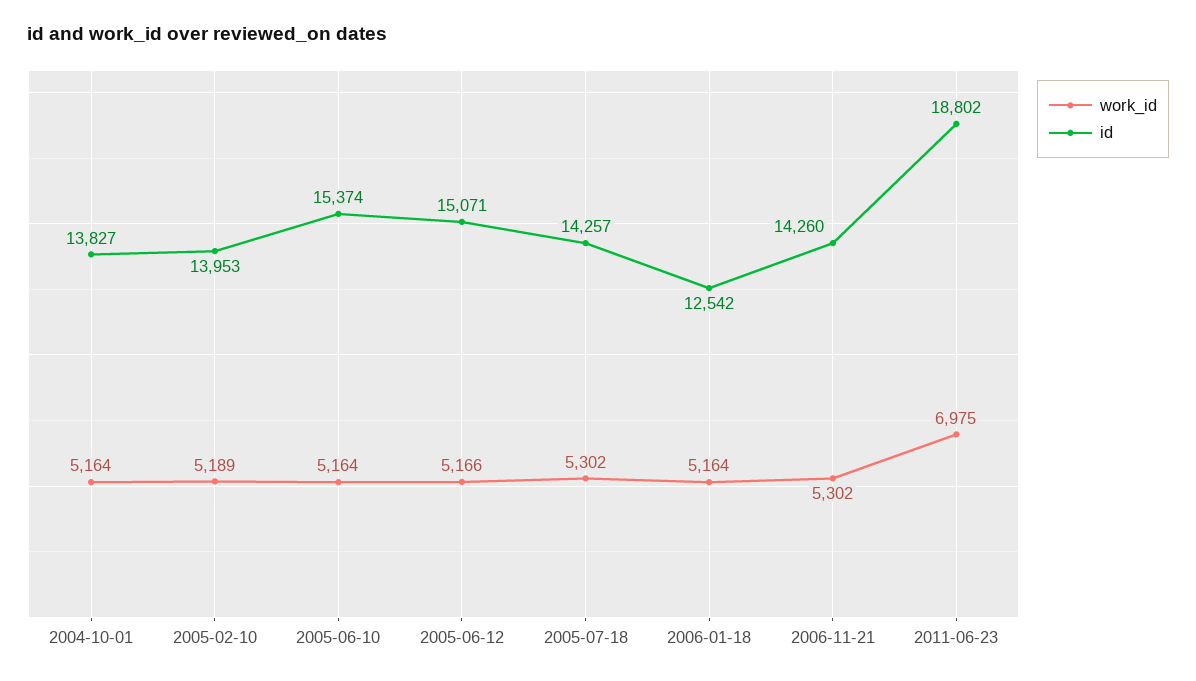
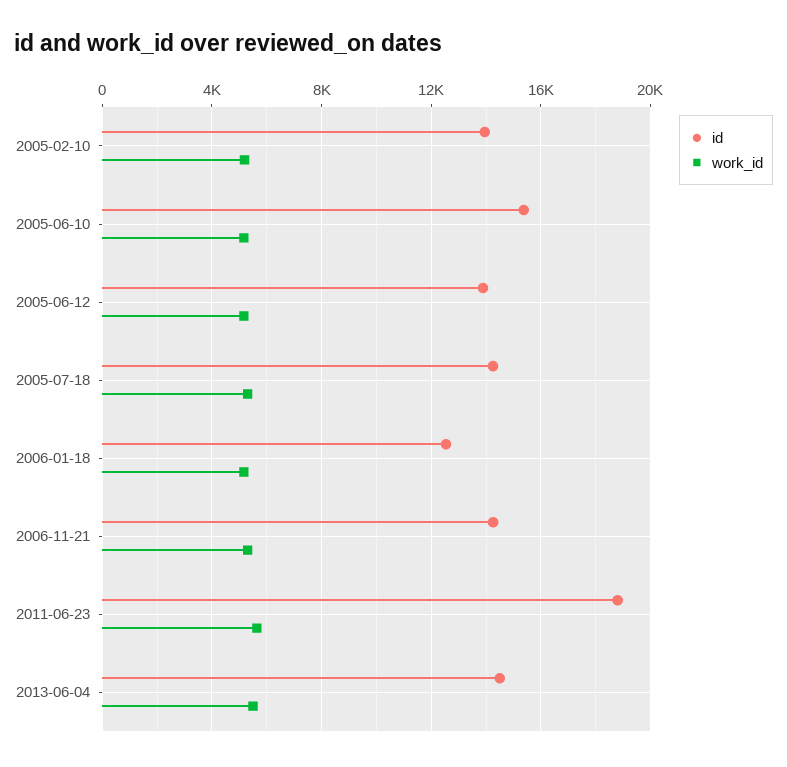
work_id, 2004-10-01: 5164 -> none
id, 2004-10-01: 13827 -> none
id, 2005-06-12: 15071 -> 14000
work_id, 2011-06-23: 6975 -> 5500
id, 2013-06-04: none -> 14500
work_id, 2013-06-04: none -> 5500

